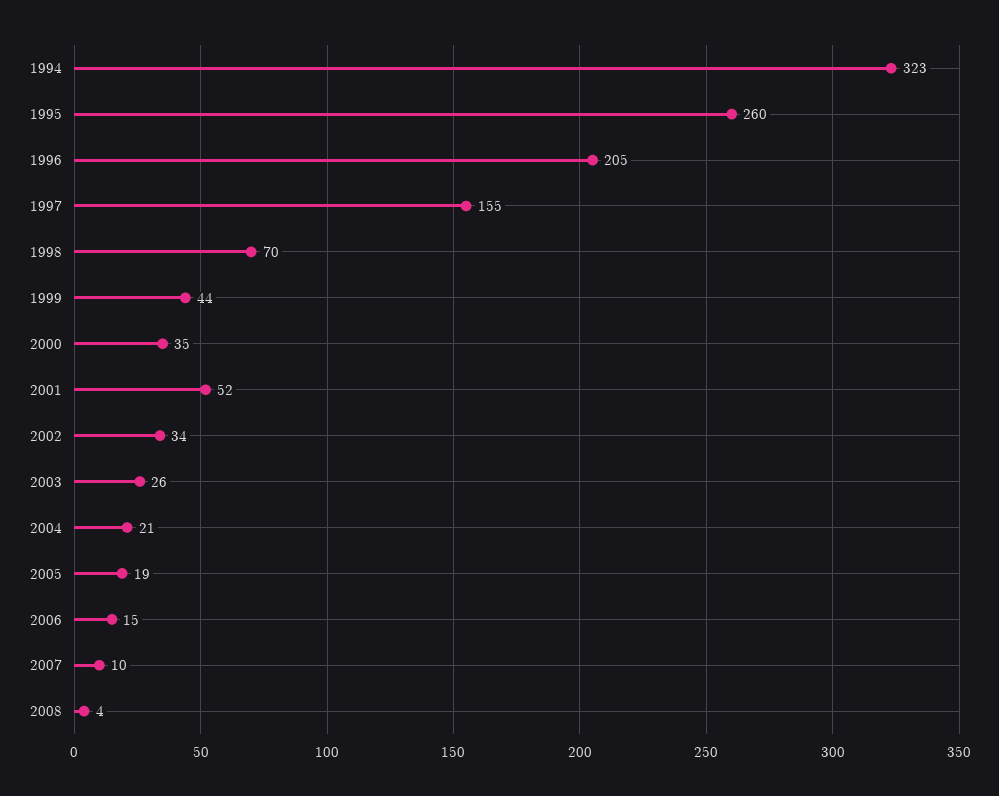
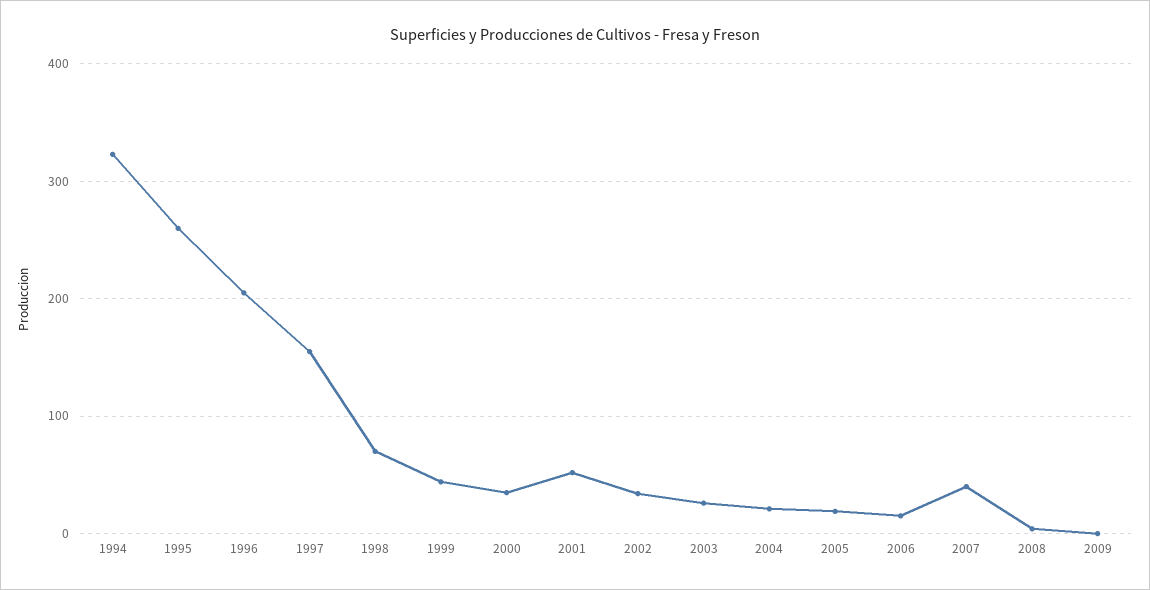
2007: 10 -> 40
2009: none -> 0

